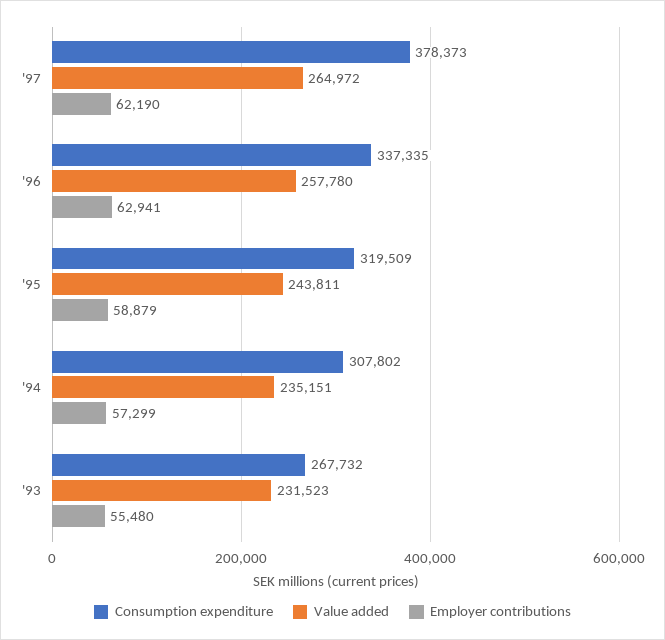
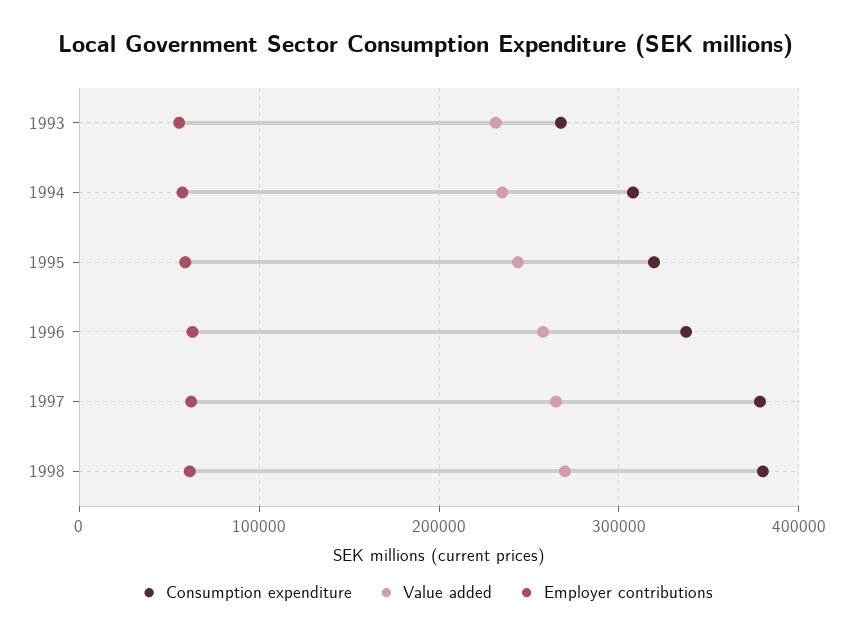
Consumption expenditure, 1998: none -> 380000
Value added, 1998: none -> 270000
Employer contributions, 1998: none -> 60000

